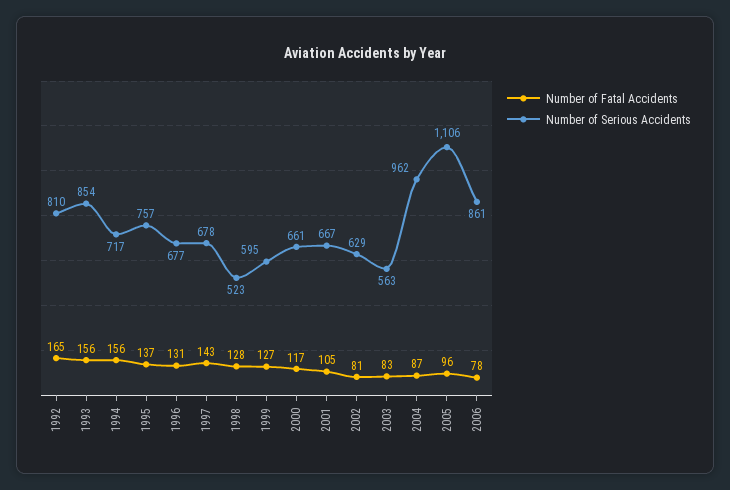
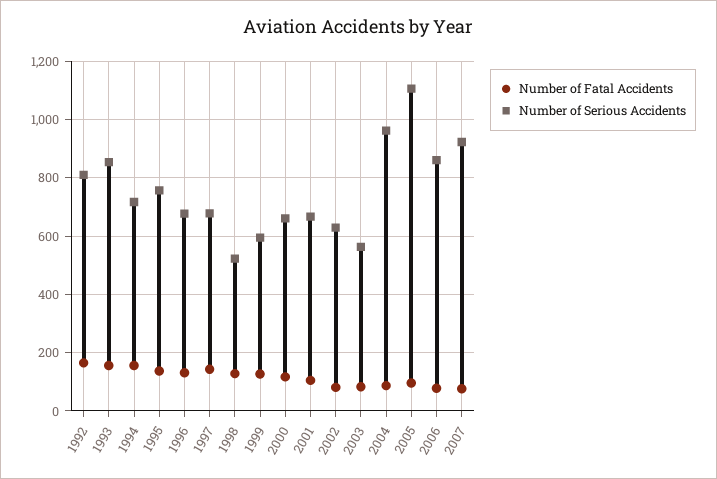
Number of Fatal Accidents, 2007: none -> 75
Number of Serious Accidents, 2007: none -> 925

